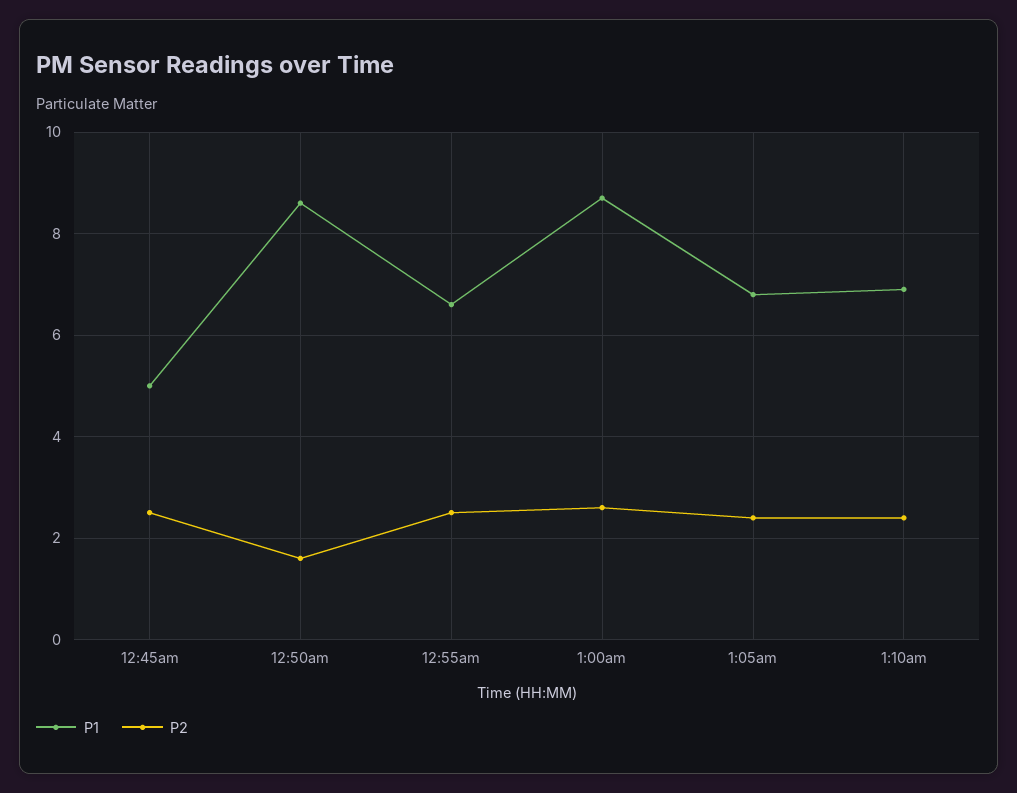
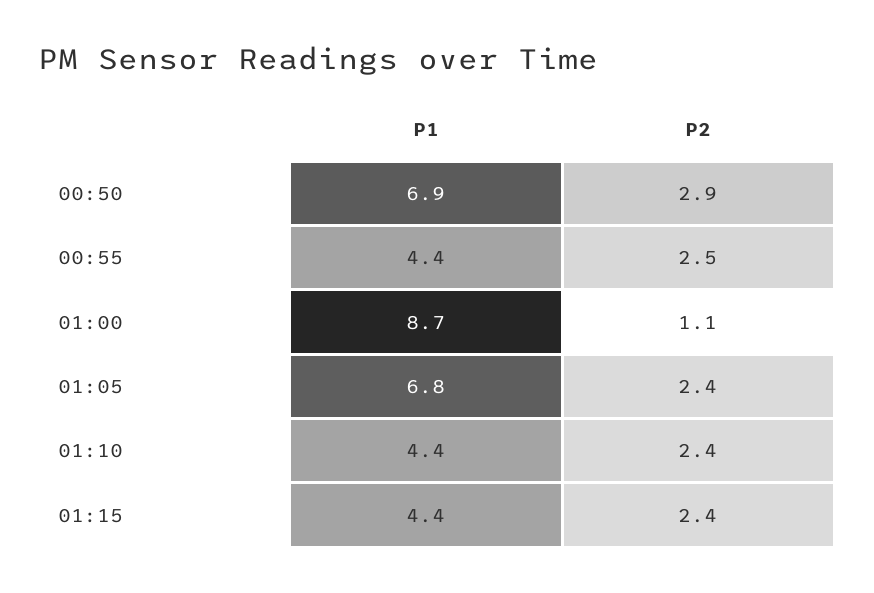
P1, 12:45am: 5 -> none
P2, 12:45am: 2.5 -> none
P1, 12:50am: 8.5 -> 6.9
P2, 12:50am: 1.5 -> 2.9
P1, 12:55am: 6.5 -> 4.4
P2, 1:00am: 2.5 -> 1.1
P1, 1:10am: 7 -> 4.4
P1, 01:15: none -> 4.4
P2, 01:15: none -> 2.4

